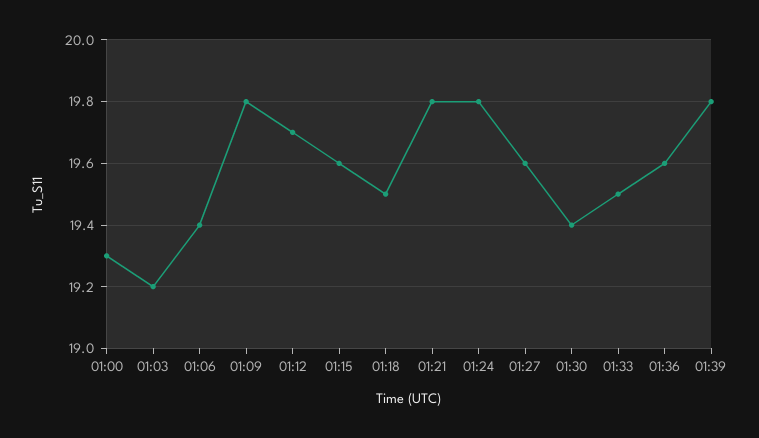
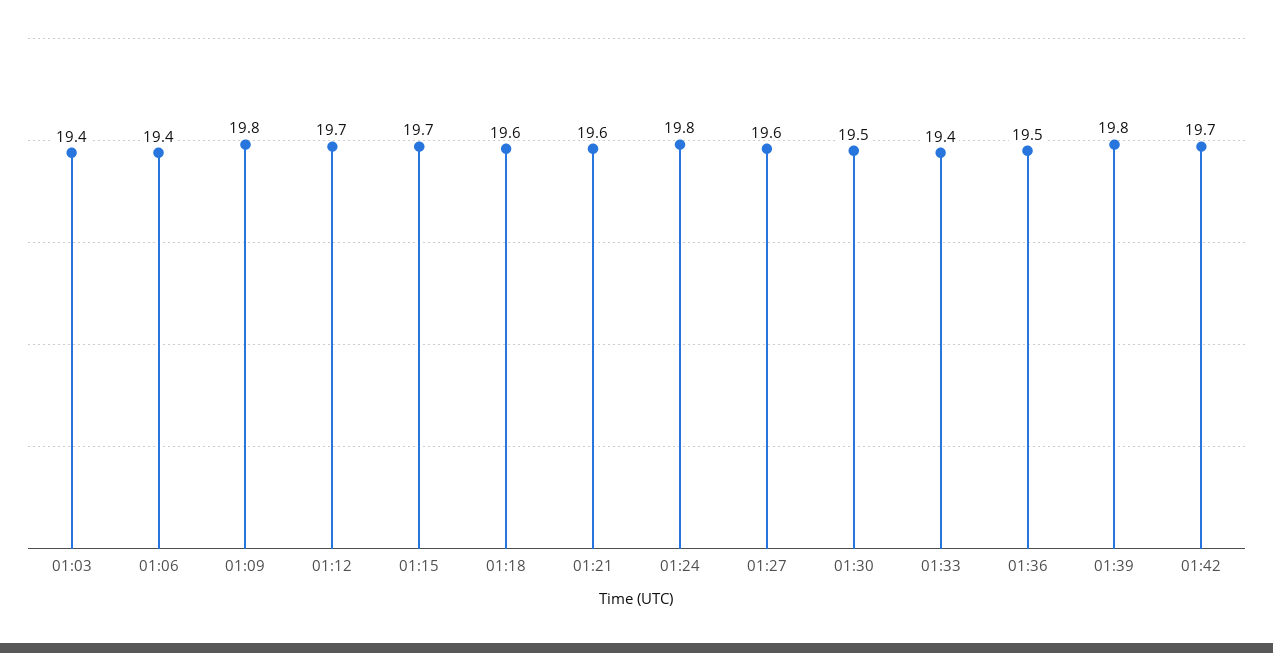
01:00: 19.3 -> none
01:03: 19.2 -> 19.4
01:15: 19.6 -> 19.7
01:18: 19.5 -> 19.6
01:21: 19.8 -> 19.6
01:30: 19.4 -> 19.5
01:33: 19.5 -> 19.4
01:36: 19.6 -> 19.5
01:42: none -> 19.7

